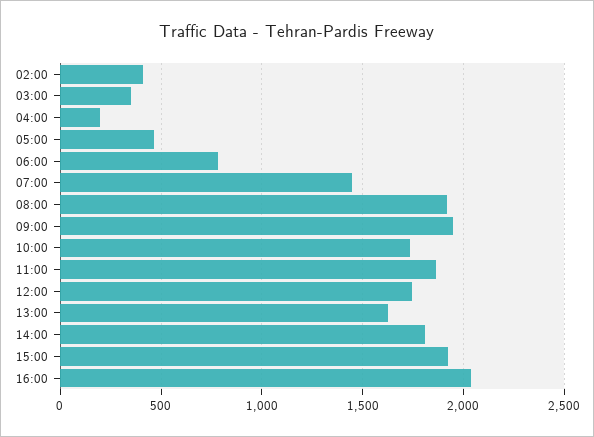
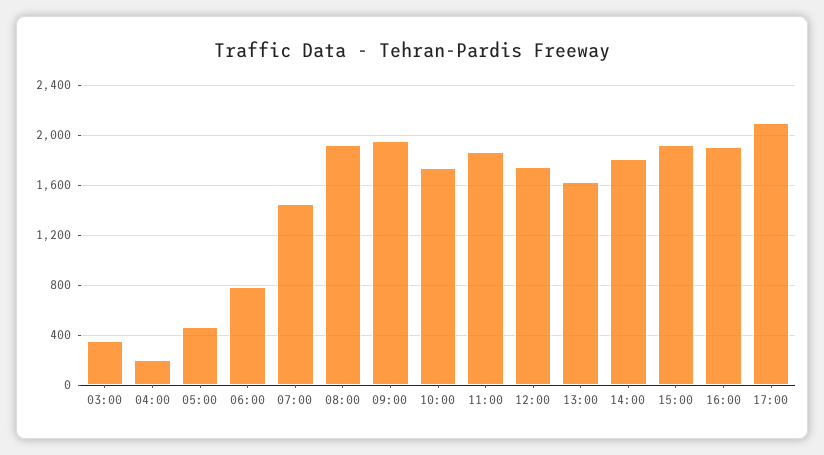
02:00: 400 -> none
16:00: 2050 -> 1900
17:00: none -> 2100

